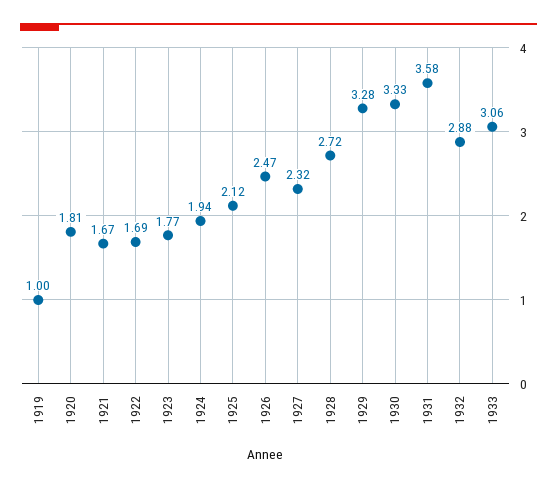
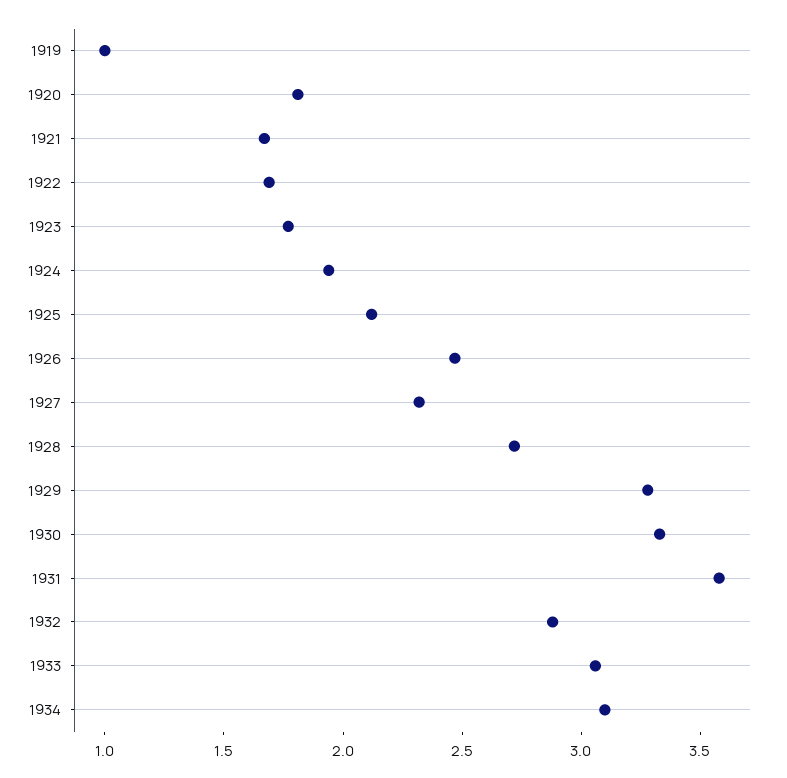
1934: none -> 3.1

